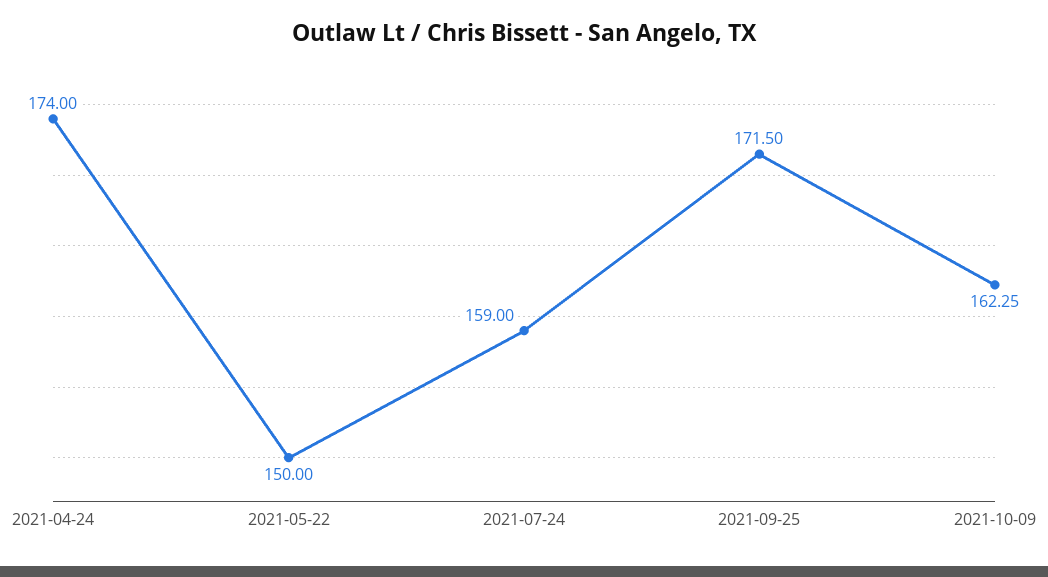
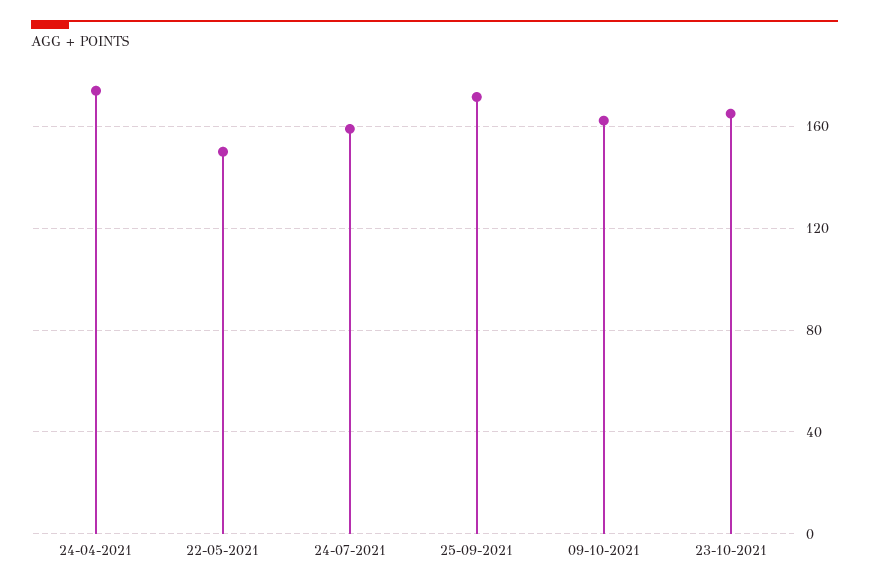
23-10-2021: none -> 165

